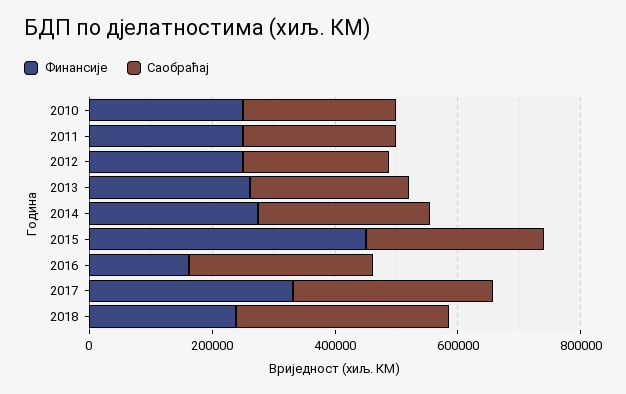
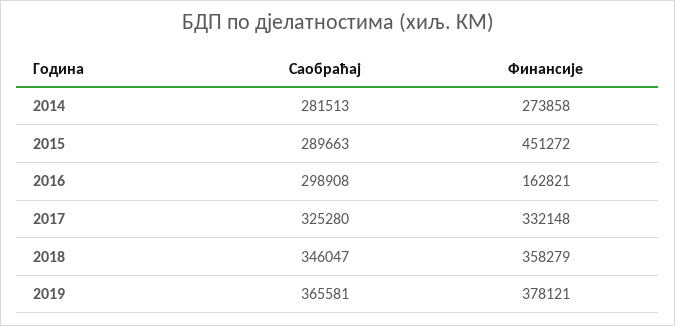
Финансије, 2010: 250000 -> none
Саобраћај, 2010: 250000 -> none
Финансије, 2011: 250000 -> none
Саобраћај, 2011: 250000 -> none
Финансије, 2012: 250000 -> none
Саобраћај, 2012: 250000 -> none
Финансије, 2013: 250000 -> none
Саобраћај, 2013: 250000 -> none
Финансије, 2018: 250000 -> 358279
Саобраћај, 2019: none -> 365581
Финансије, 2019: none -> 378121

